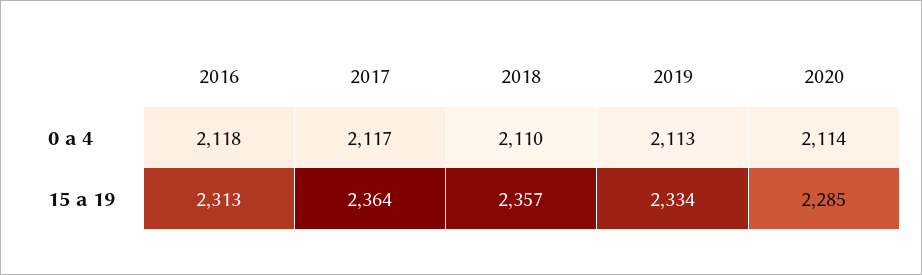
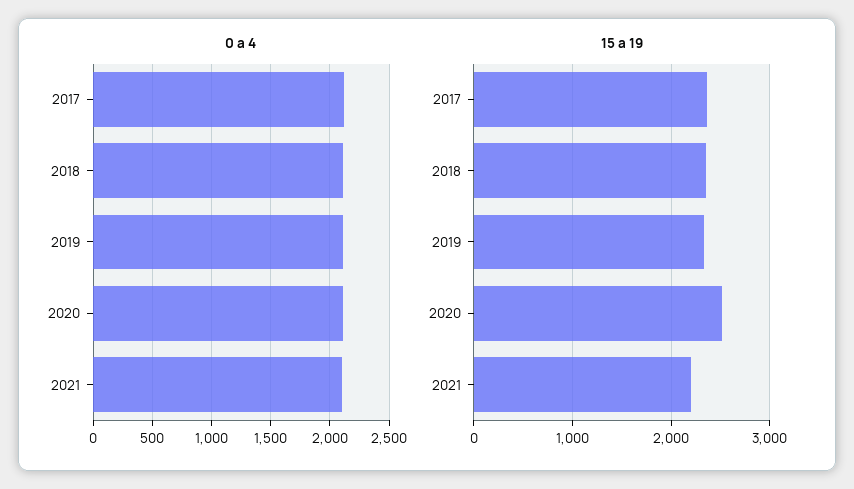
0 a 4, 2016: 2118 -> none
15 a 19, 2016: 2313 -> none
15 a 19, 2020: 2285 -> 2500
0 a 4, 2021: none -> 2100
15 a 19, 2021: none -> 2200

